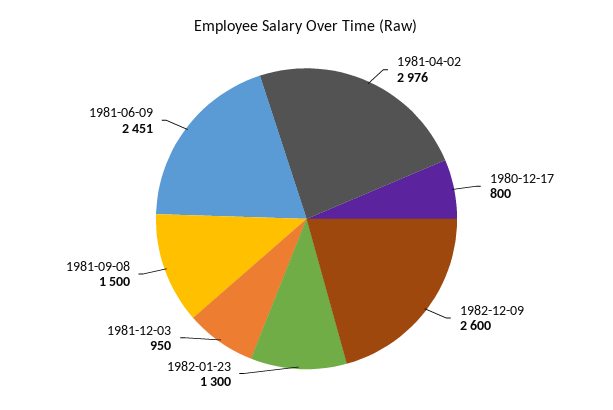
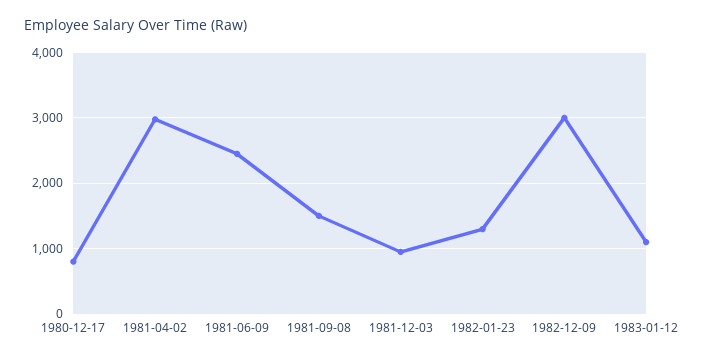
1982-12-09: 2600 -> 3000
1983-01-12: none -> 1100

